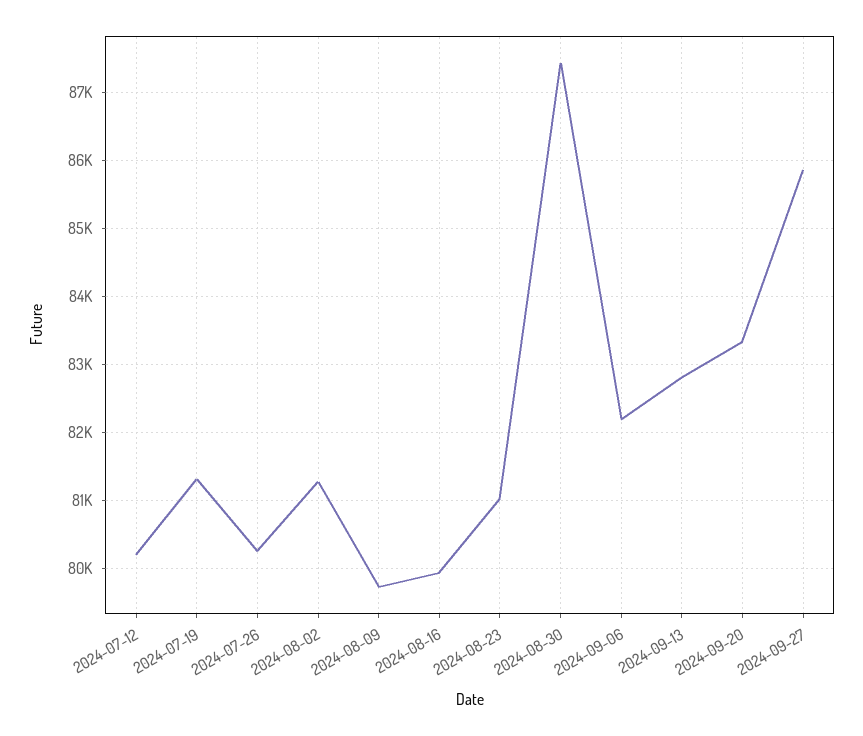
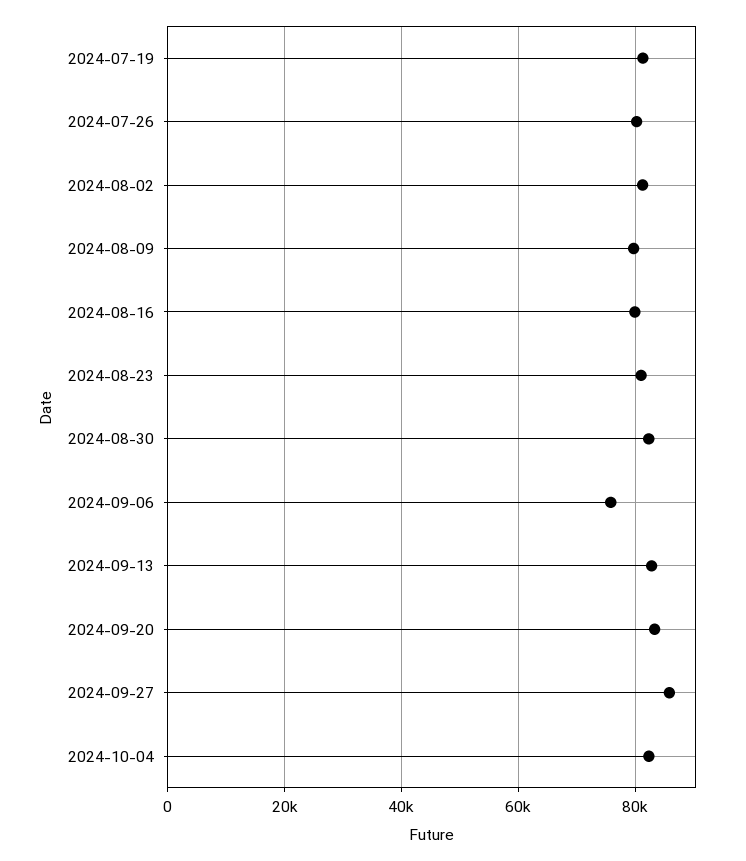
2024-07-12: 80200 -> none
2024-08-30: 87400 -> 82000
2024-09-06: 82200 -> 76000
2024-10-04: none -> 82000

